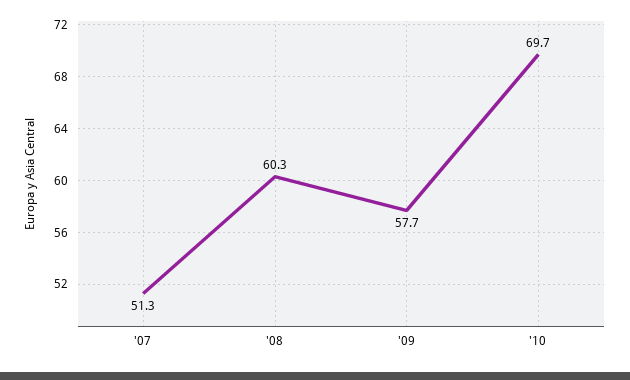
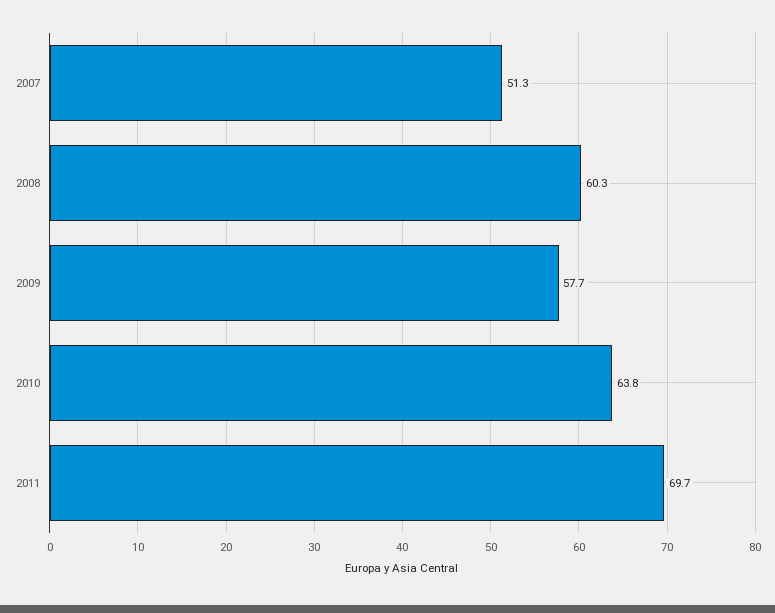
'10: 69.7 -> 63.8
2011: none -> 69.7

